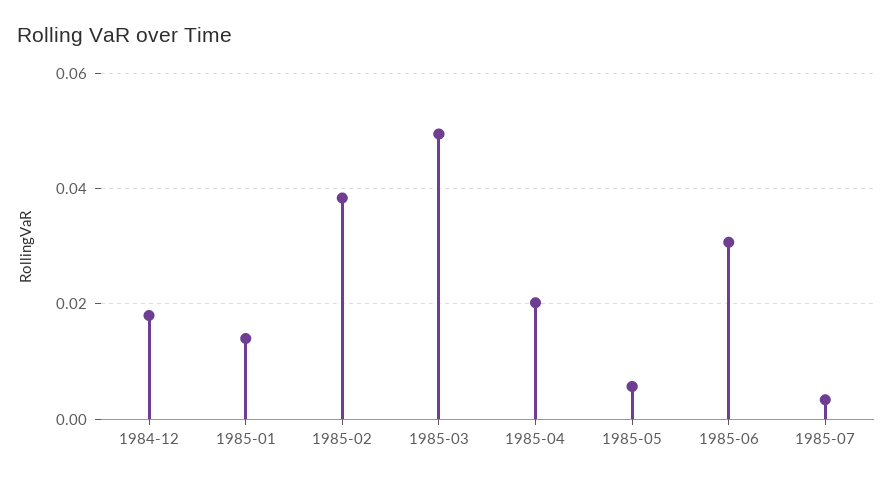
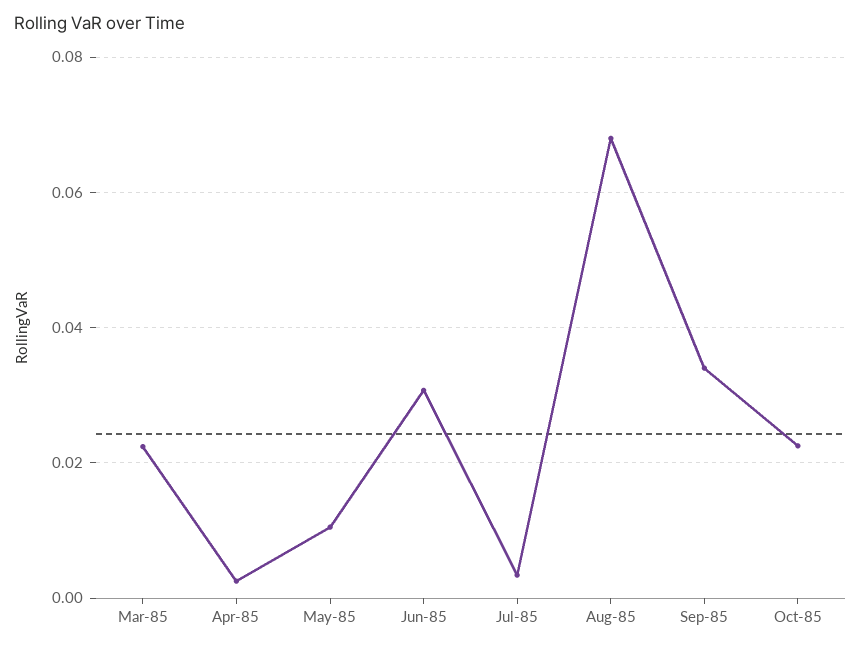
1984-12: 0.018 -> none
1985-01: 0.014 -> none
1985-02: 0.038 -> none
1985-03: 0.05 -> 0.022
1985-04: 0.02 -> 0.002
1985-05: 0.006 -> 0.01
Aug-85: none -> 0.068
Sep-85: none -> 0.034
Oct-85: none -> 0.022

